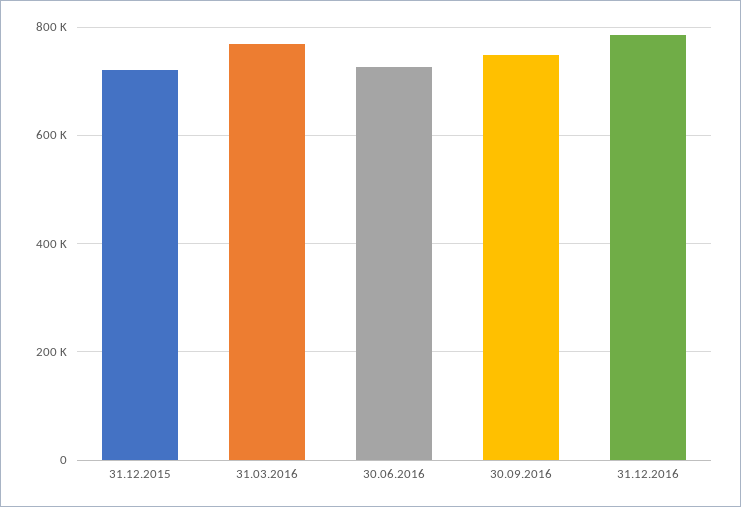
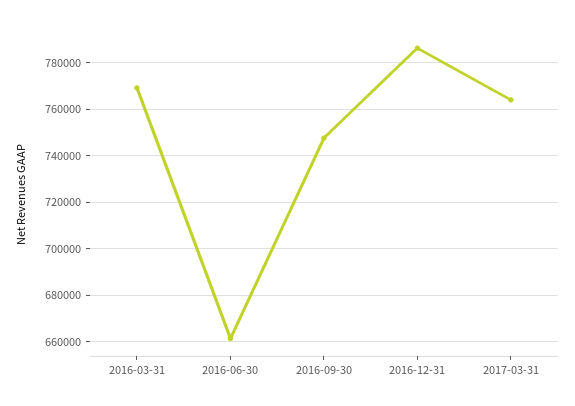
31.12.2015: 720000 -> none
30.06.2016: 720000 -> 660000
2017-03-31: none -> 765000

